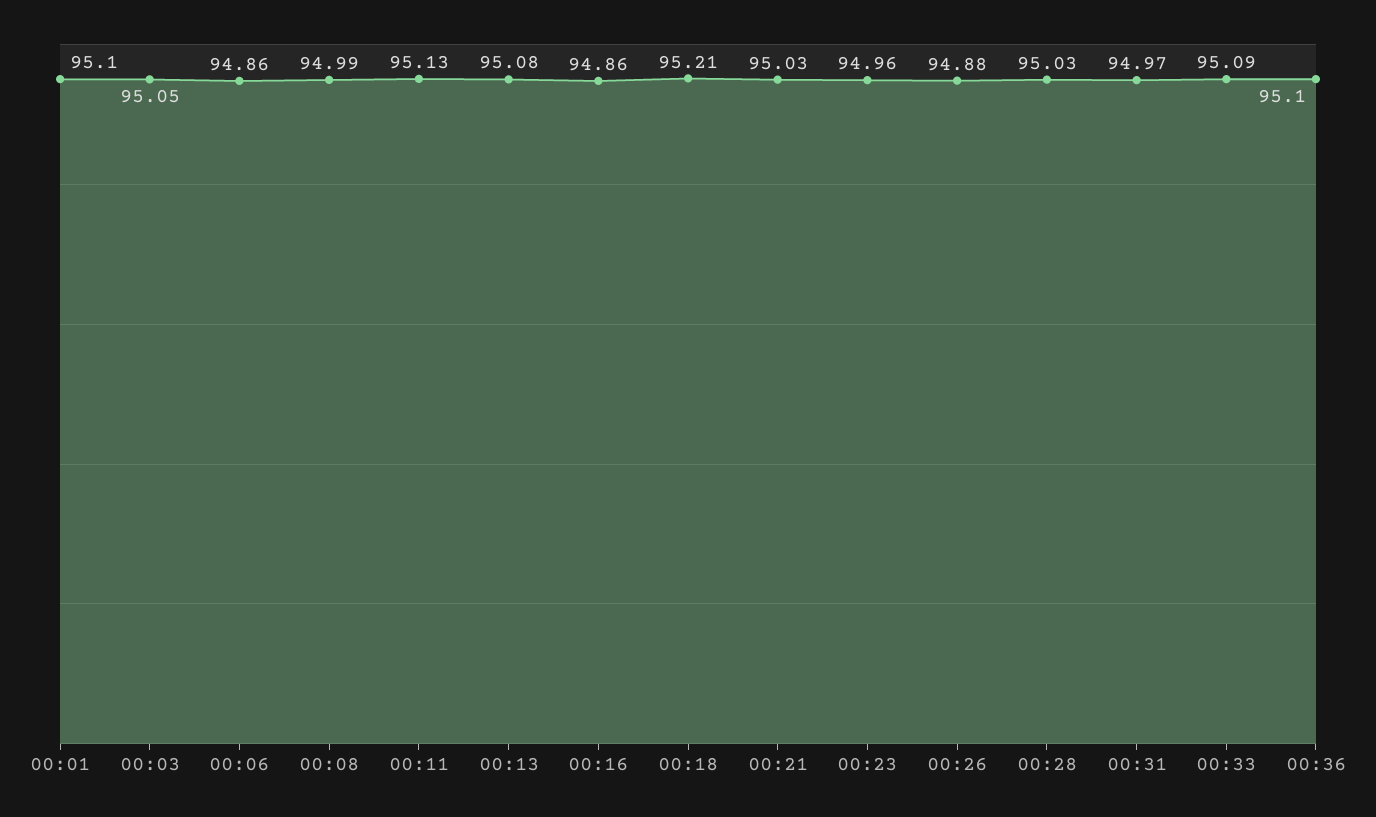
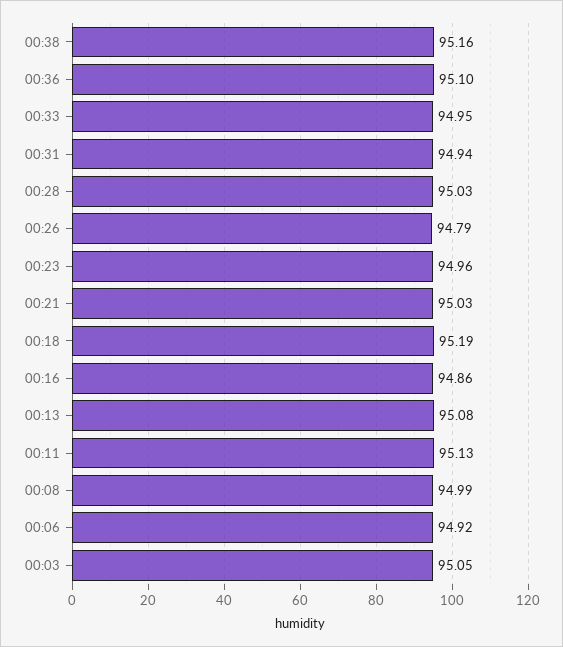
00:01: 95.1 -> none
00:06: 94.86 -> 94.92
00:18: 95.21 -> 95.19
00:26: 94.88 -> 94.79
00:31: 94.97 -> 94.94
00:33: 95.09 -> 94.95
00:38: none -> 95.16

